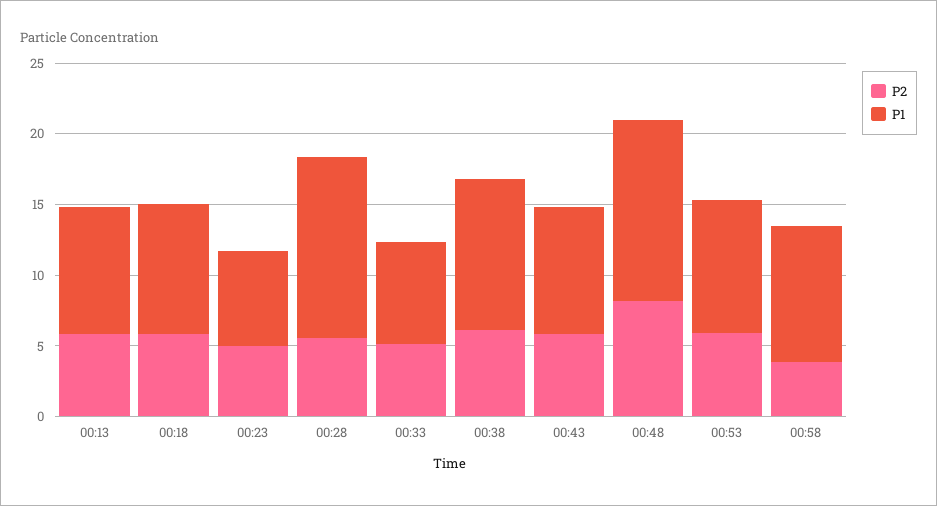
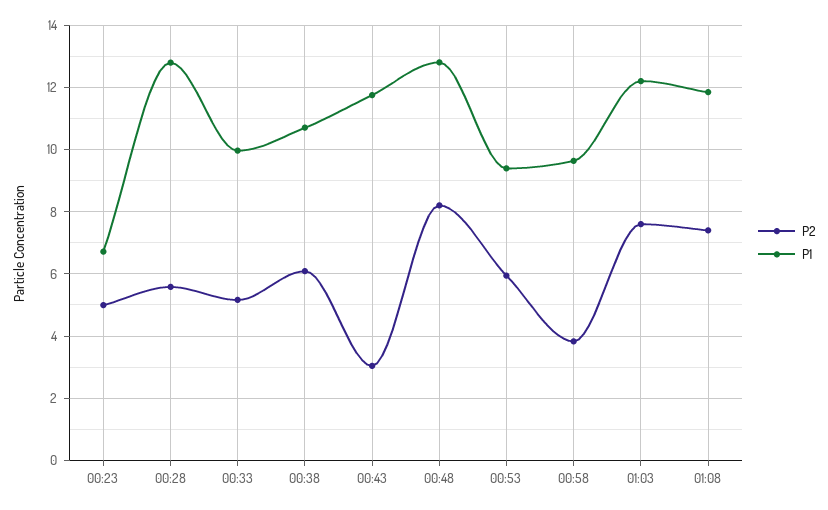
P2, 00:13: 6 -> none
P1, 00:13: 9 -> none
P2, 00:18: 6 -> none
P1, 00:18: 9 -> none
P1, 00:33: 7 -> 10
P2, 00:43: 6 -> 3
P1, 00:43: 9 -> 11.8
P2, 01:03: none -> 7.6
P1, 01:03: none -> 12.2
P2, 01:08: none -> 7.4
P1, 01:08: none -> 11.8

